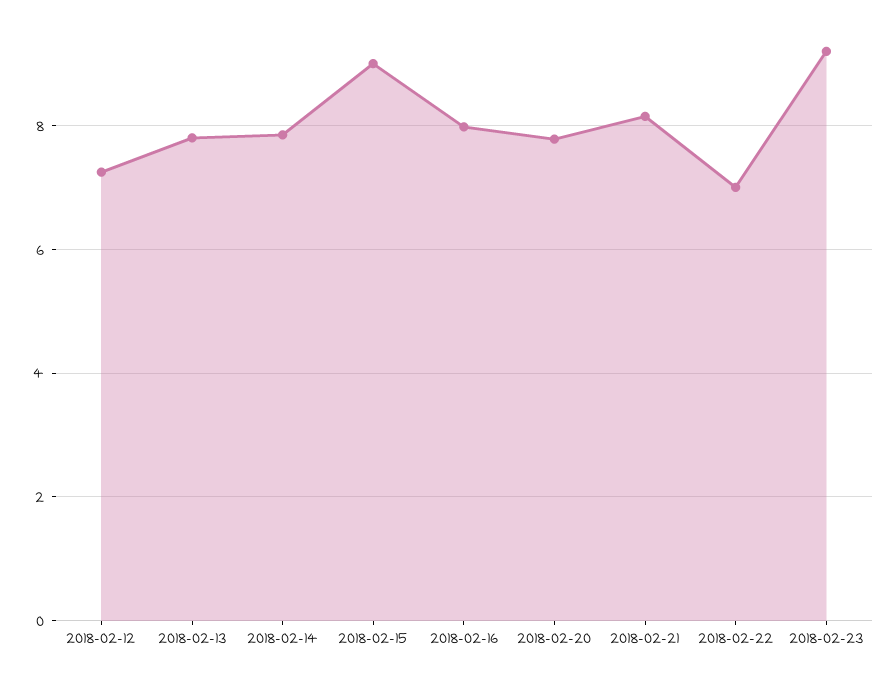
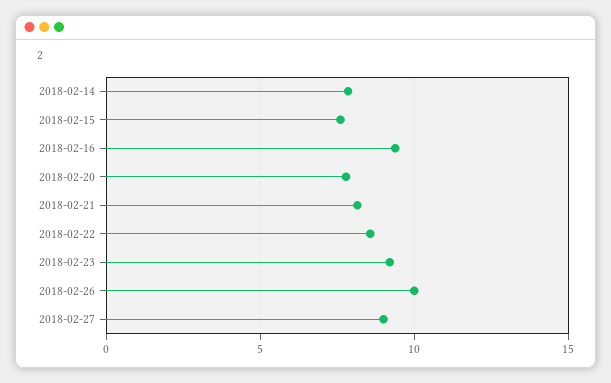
2018-02-12: 7.2 -> none
2018-02-13: 7.8 -> none
2018-02-15: 9 -> 7.5
2018-02-16: 8 -> 9.5
2018-02-22: 7 -> 8.5
2018-02-26: none -> 10
2018-02-27: none -> 9

